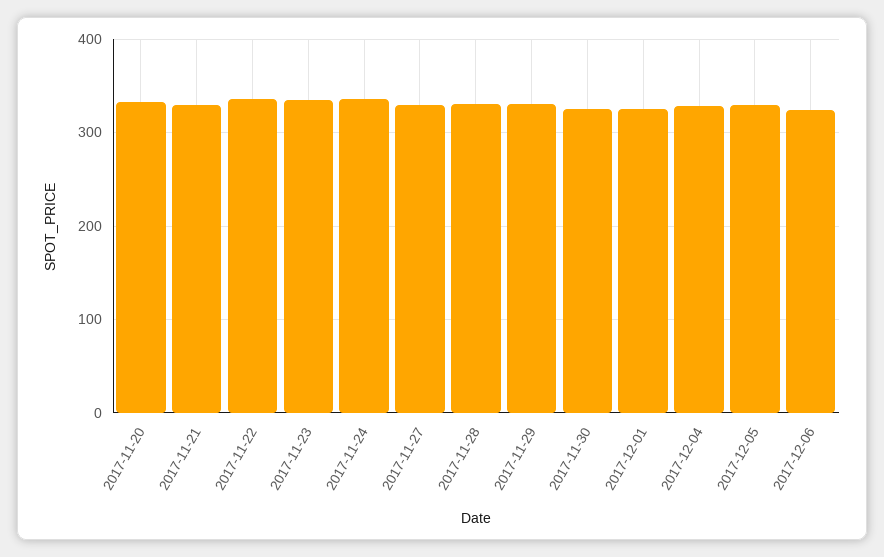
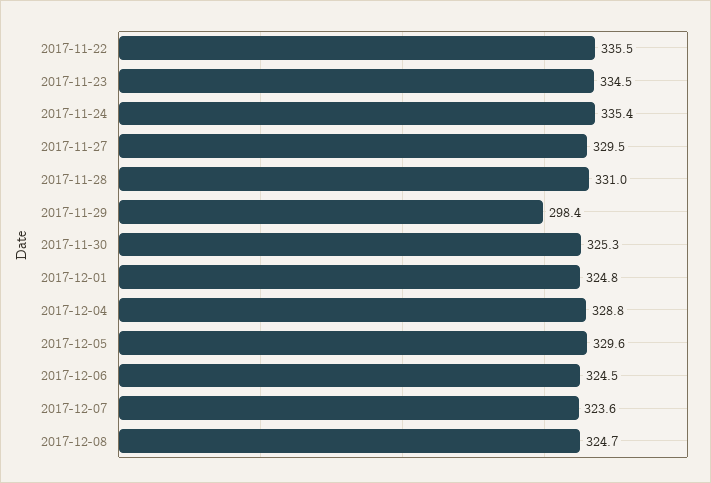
2017-11-20: 330 -> none
2017-11-21: 330 -> none
2017-11-29: 330 -> 298.4
2017-12-07: none -> 323.6
2017-12-08: none -> 324.7

